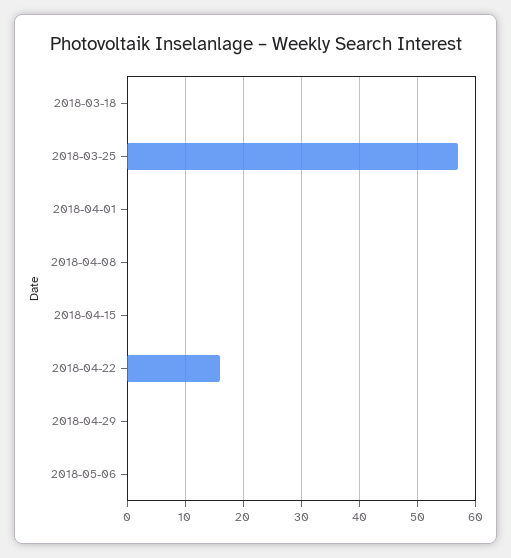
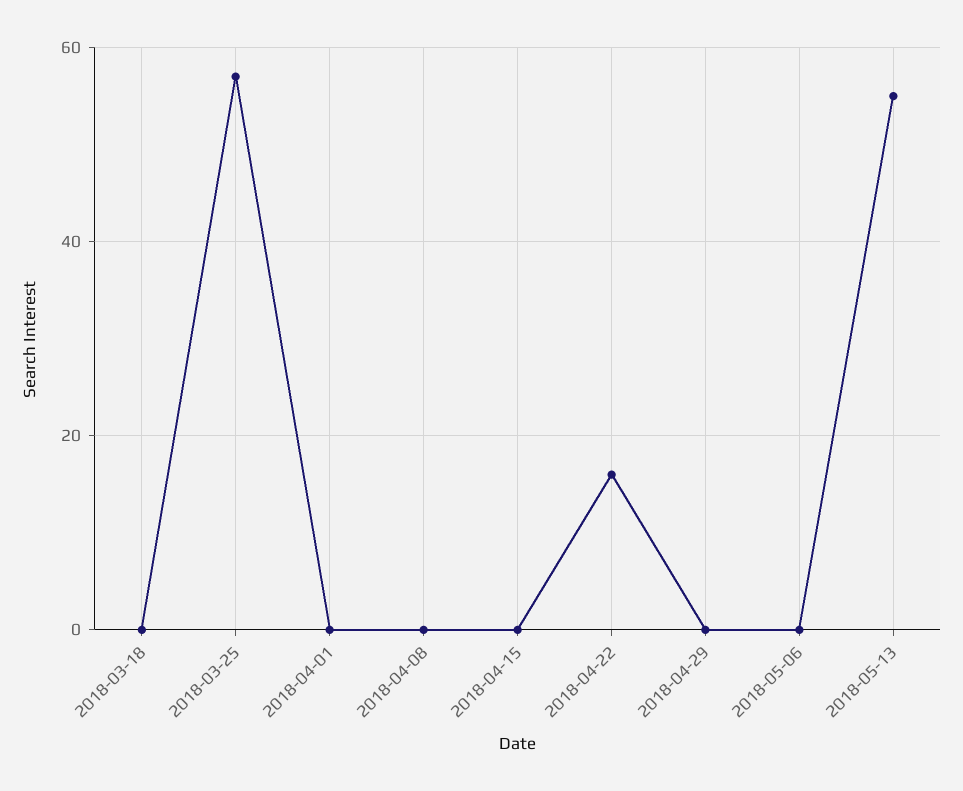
2018-05-13: none -> 55

